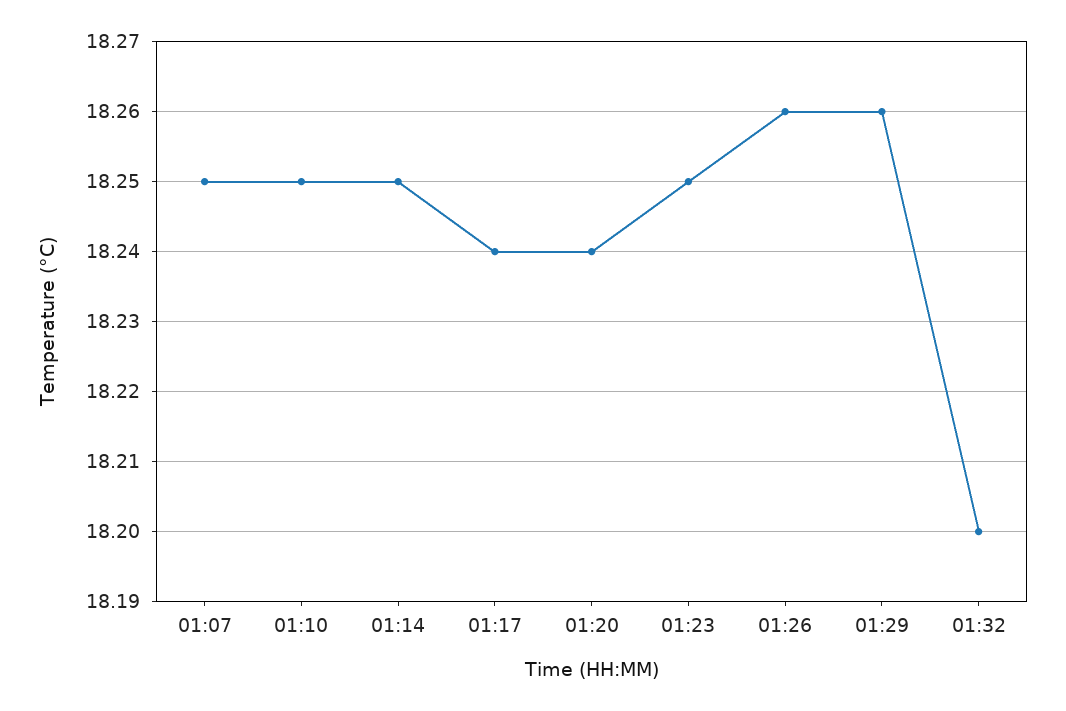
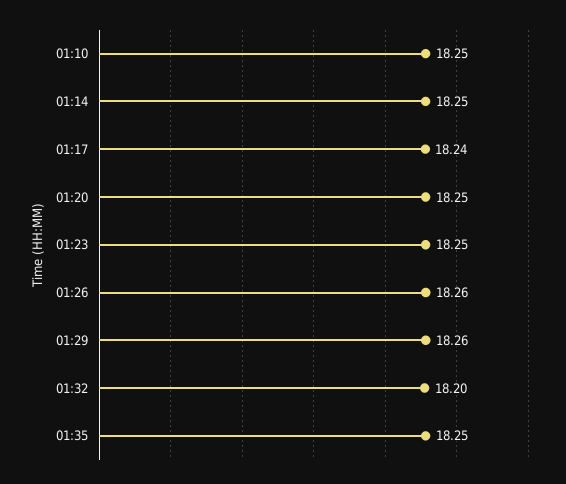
01:07: 18.25 -> none
01:20: 18.24 -> 18.25
01:35: none -> 18.25

